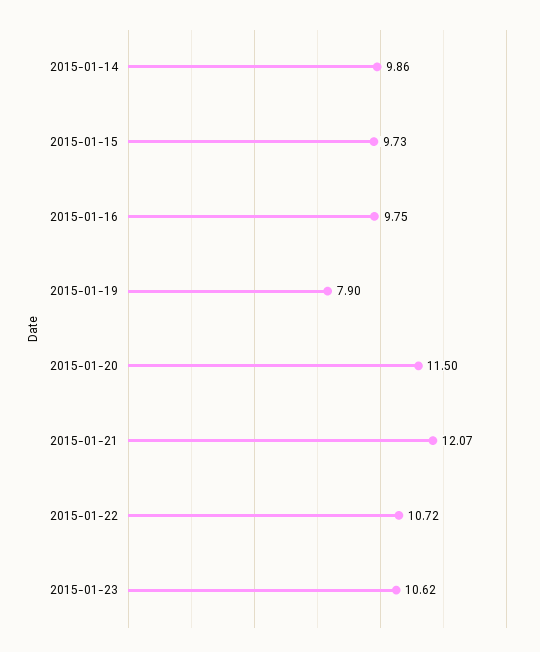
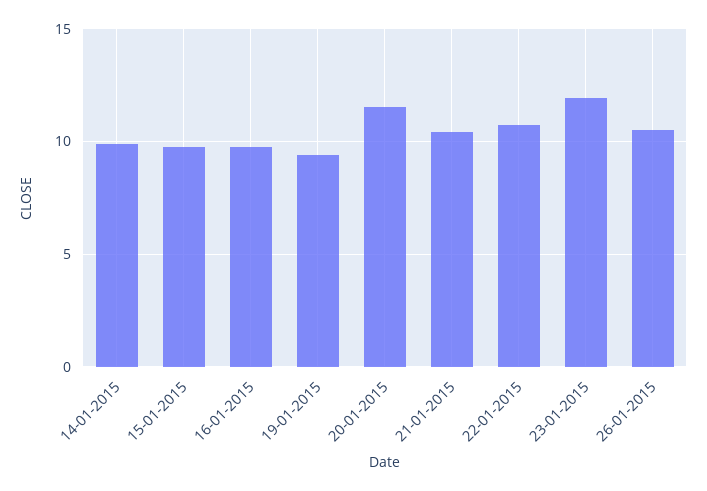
2015-01-19: 7.9 -> 9.5
2015-01-21: 12.07 -> 10.5
2015-01-23: 10.62 -> 12
26-01-2015: none -> 10.5

